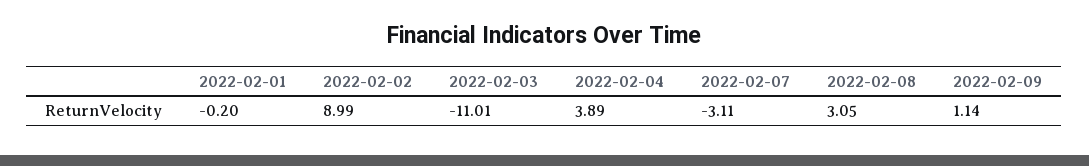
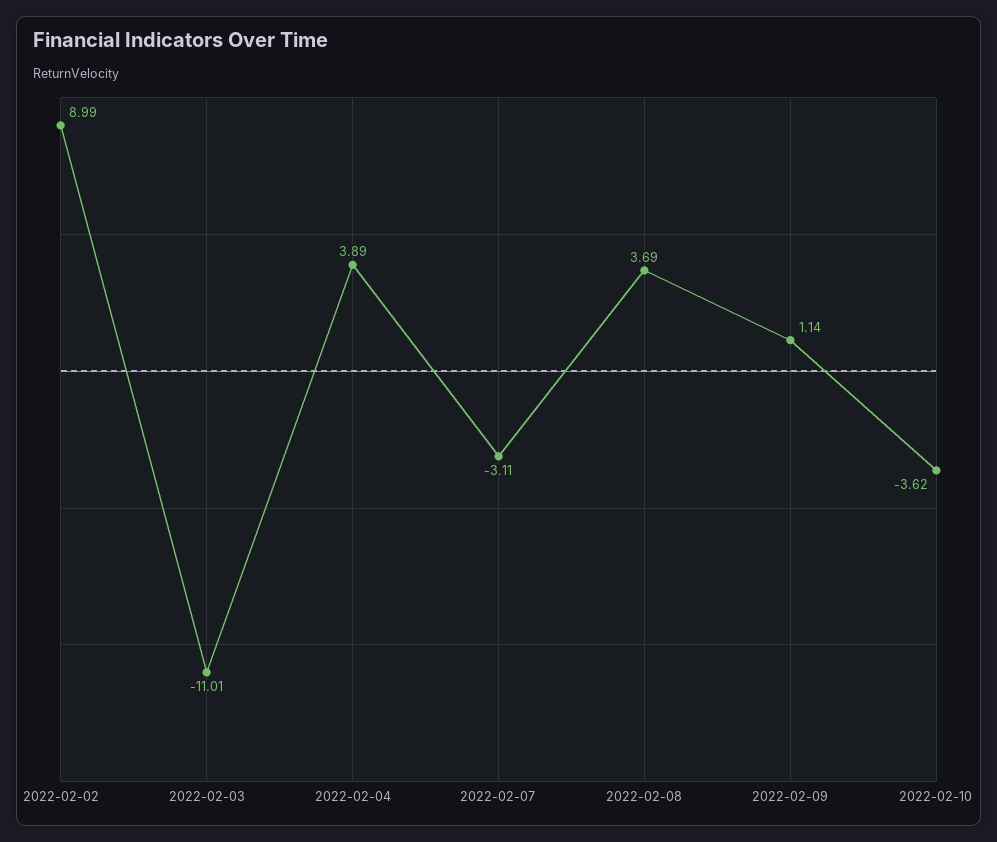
2022-02-01: -0.2 -> none
2022-02-08: 3.05 -> 3.69
2022-02-10: none -> -3.62

